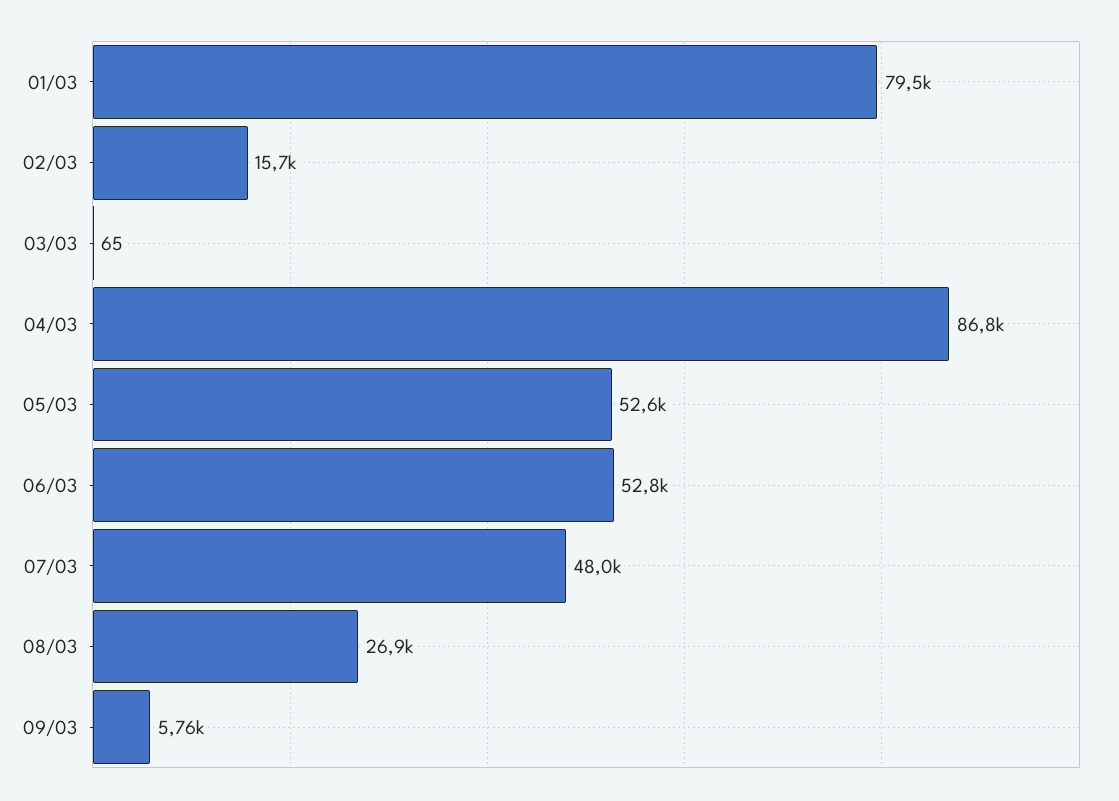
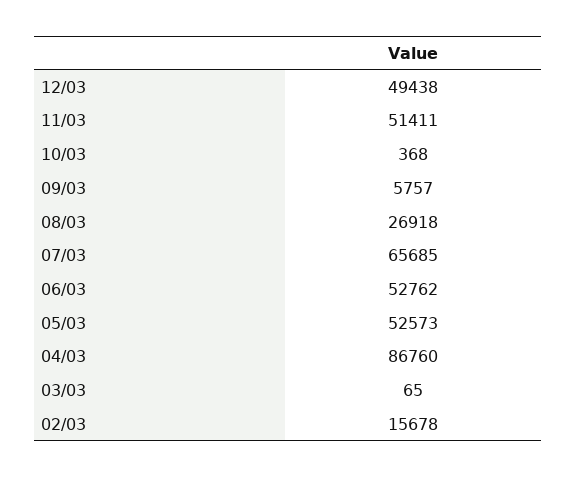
01/03: 79500 -> none
07/03: 48000 -> 65685
12/03: none -> 49438
11/03: none -> 51411
10/03: none -> 368

